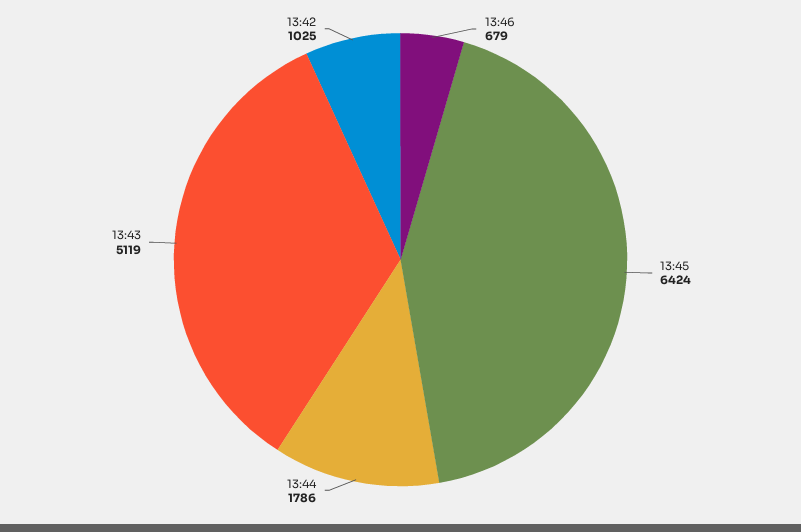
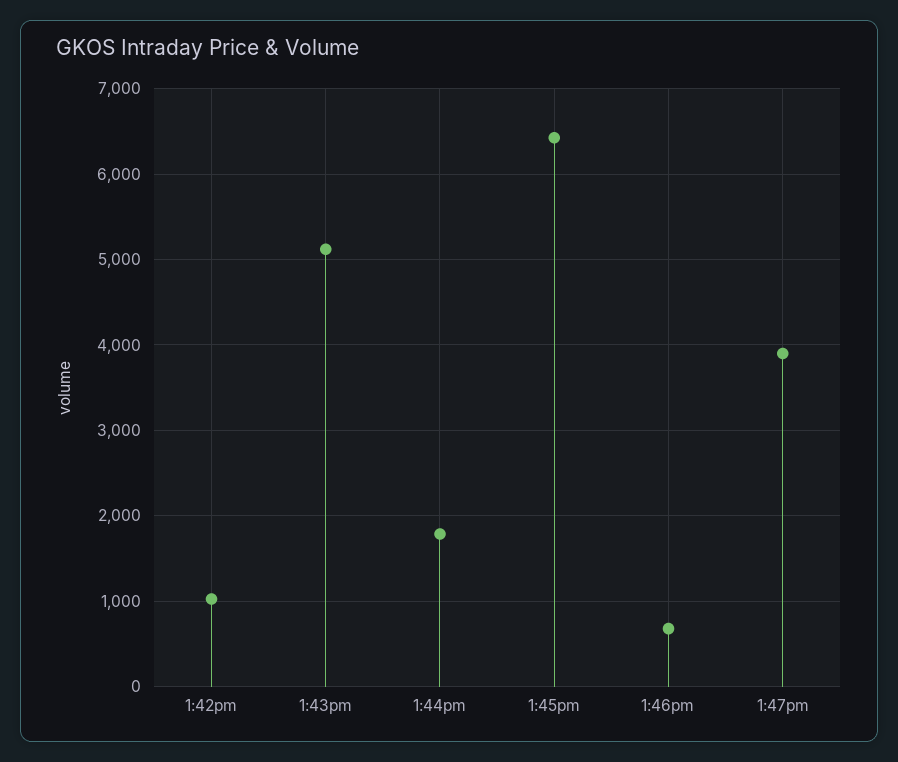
1:47pm: none -> 3900

